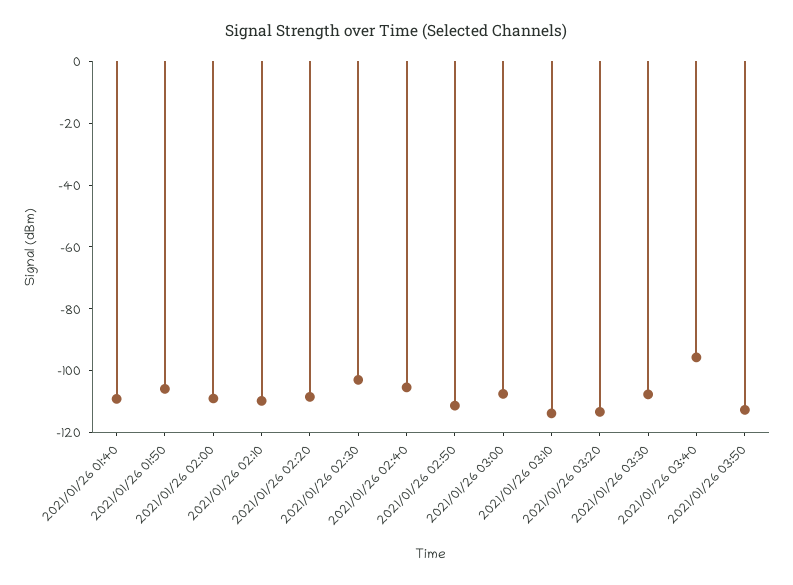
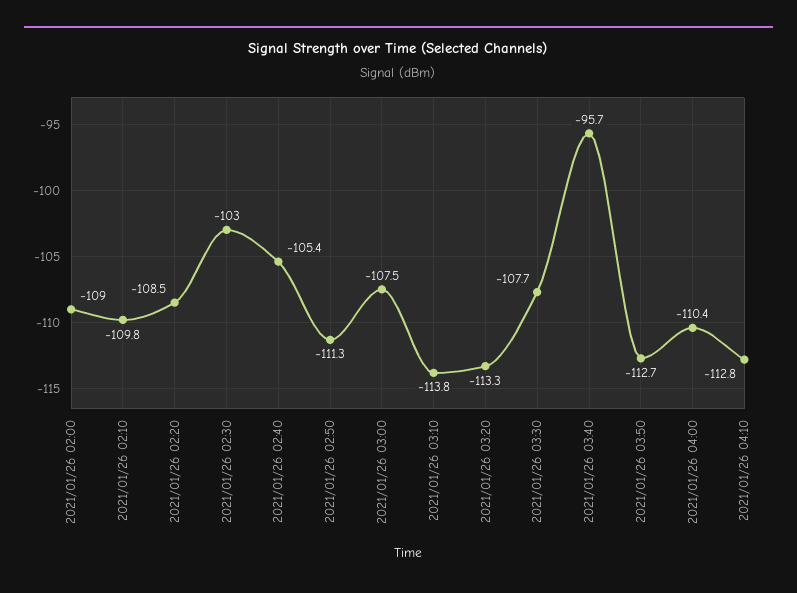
2021/01/26 01:40: -110 -> none
2021/01/26 01:50: -105 -> none
2021/01/26 04:00: none -> -110.4
2021/01/26 04:10: none -> -112.8

